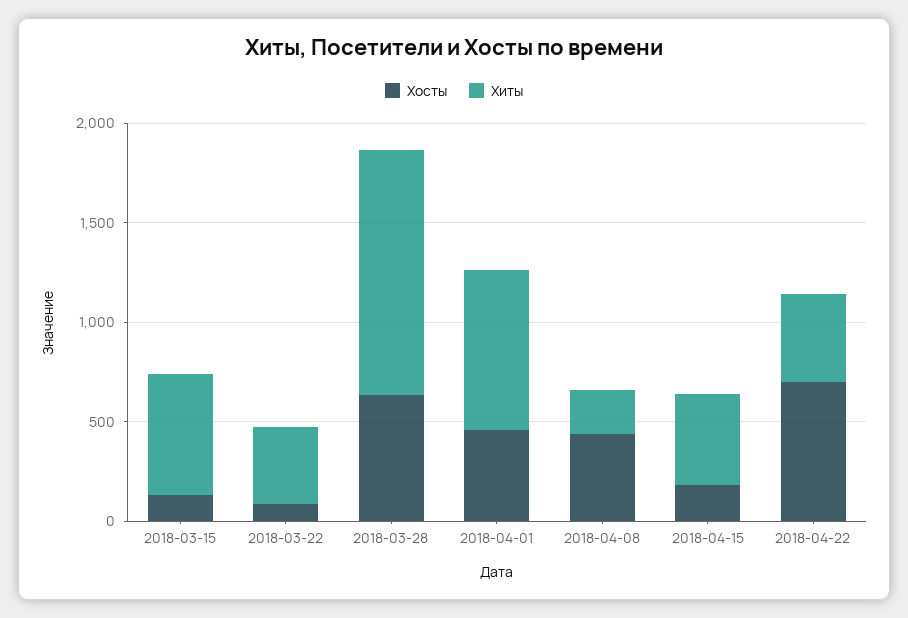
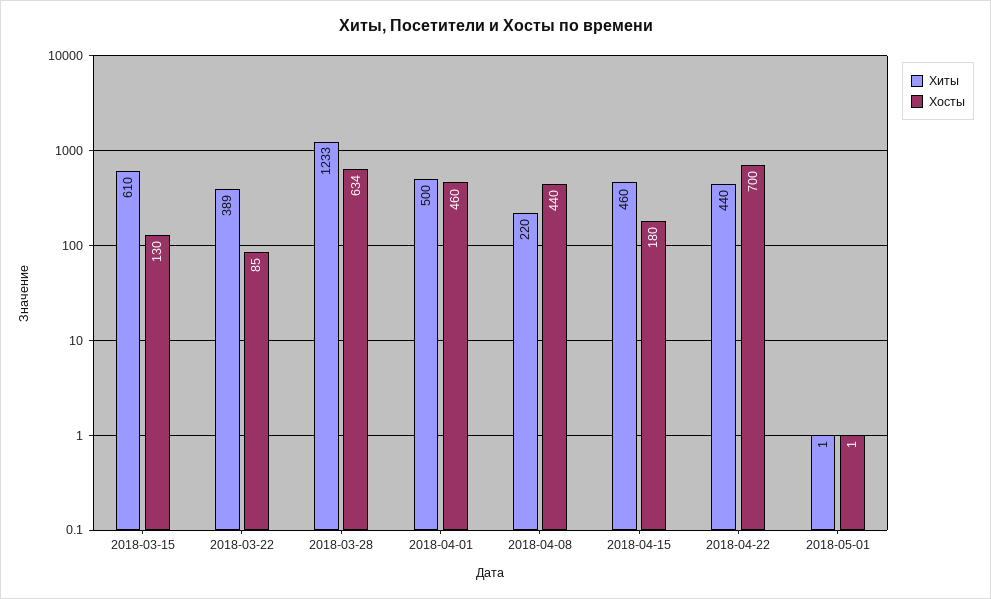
Хиты, 2018-04-01: 800 -> 500
Хиты, 2018-05-01: none -> 1
Хосты, 2018-05-01: none -> 1

